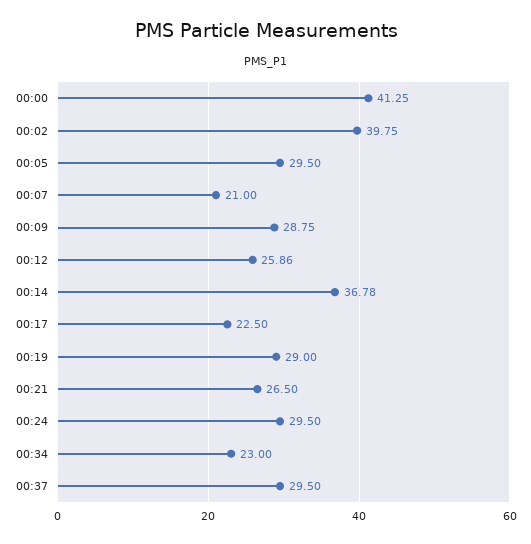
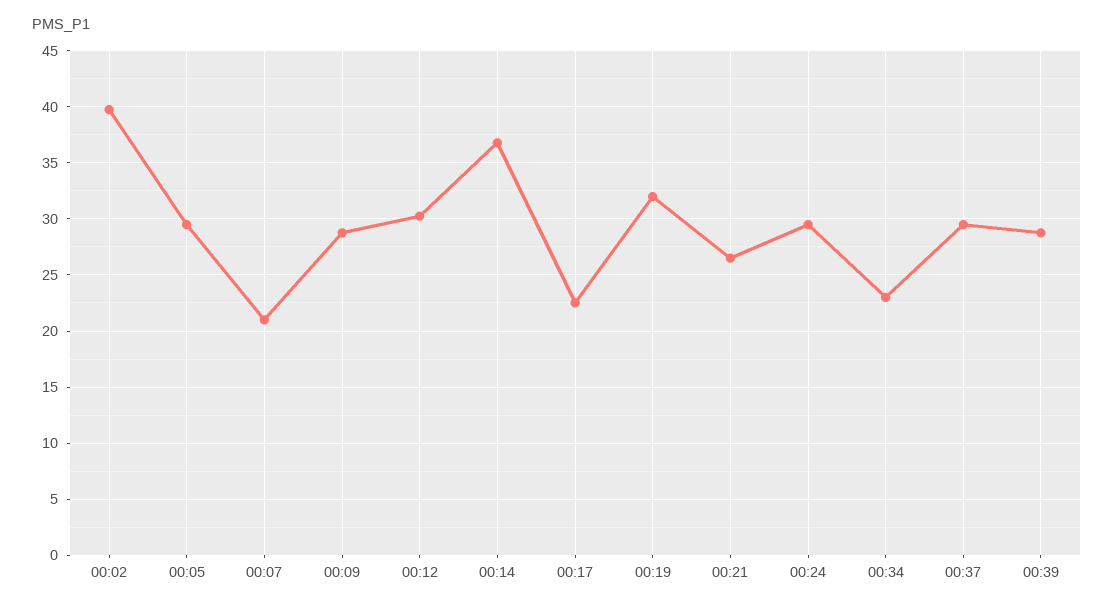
00:00: 41.25 -> none
00:12: 25.86 -> 30
00:19: 29 -> 32
00:39: none -> 29

